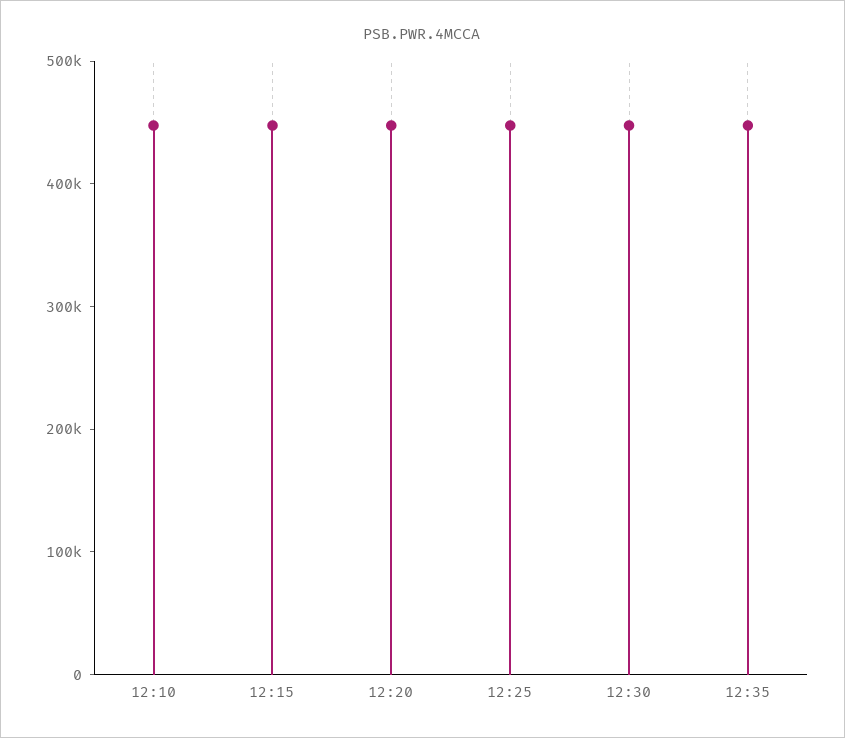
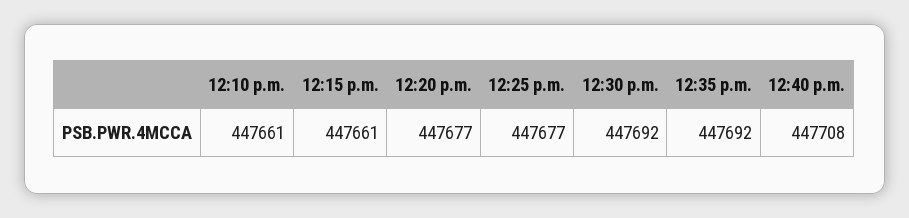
12:40 p.m.: none -> 447708

